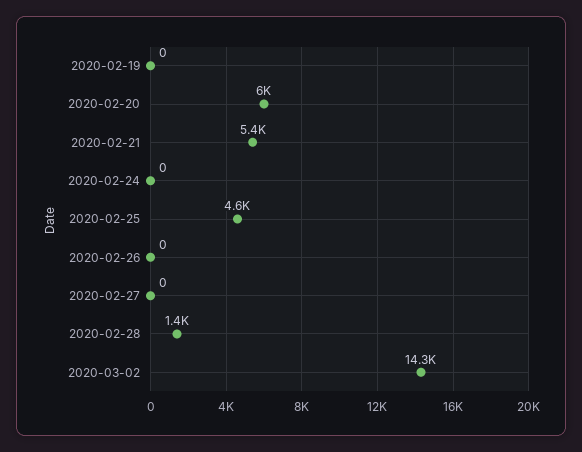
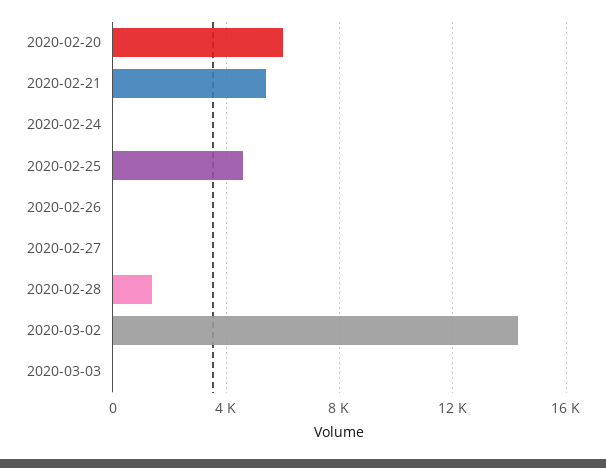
2020-02-19: 0 -> none
2020-03-03: none -> 0

